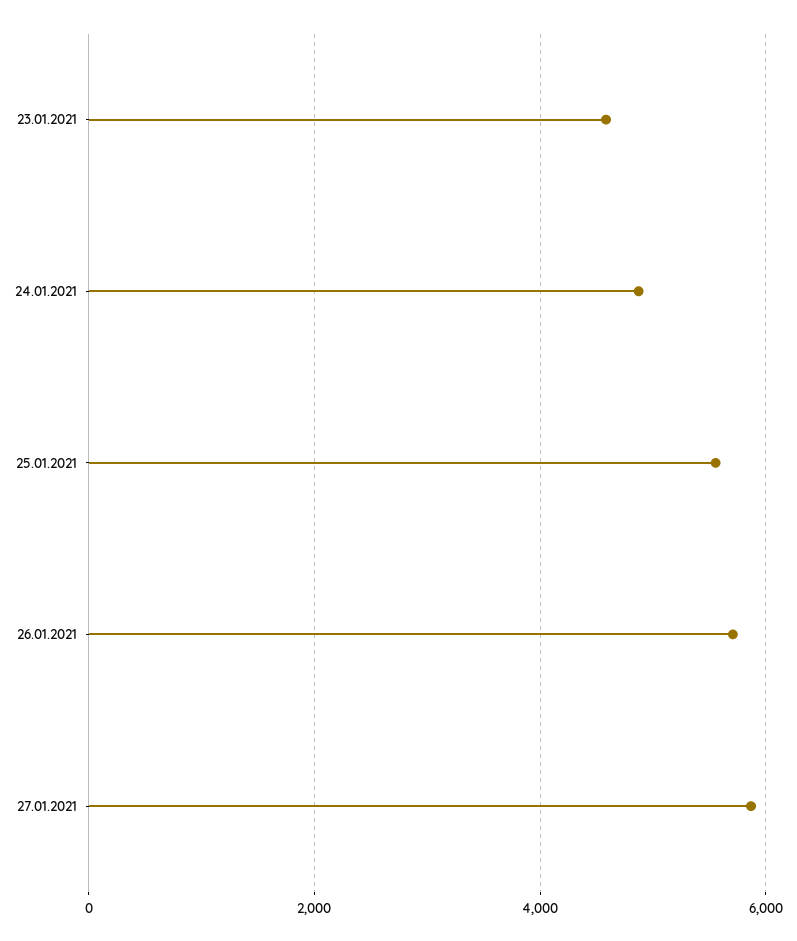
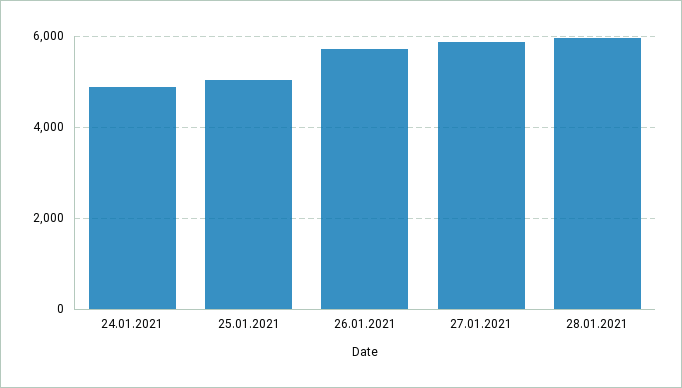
23.01.2021: 4600 -> none
25.01.2021: 5600 -> 5000
28.01.2021: none -> 6000

